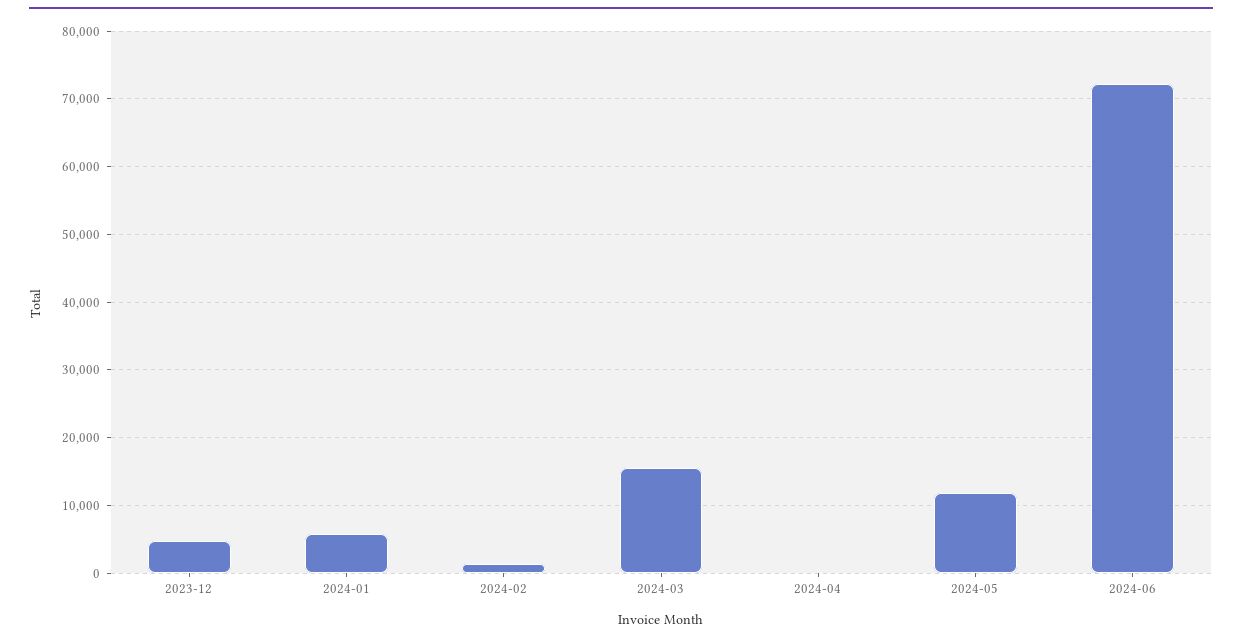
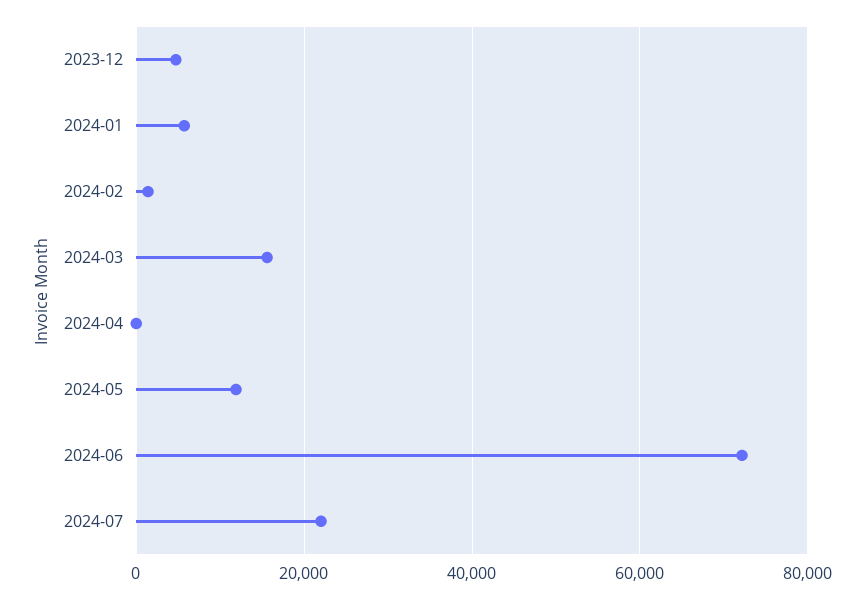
2024-07: none -> 22000

